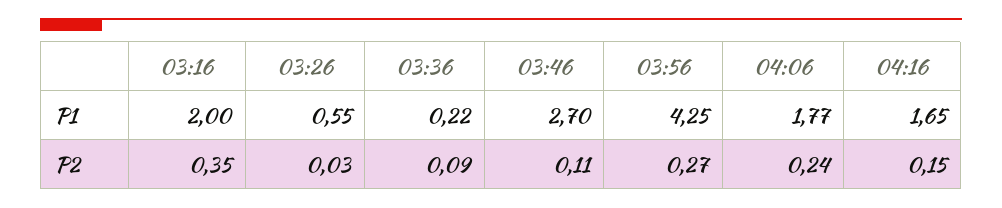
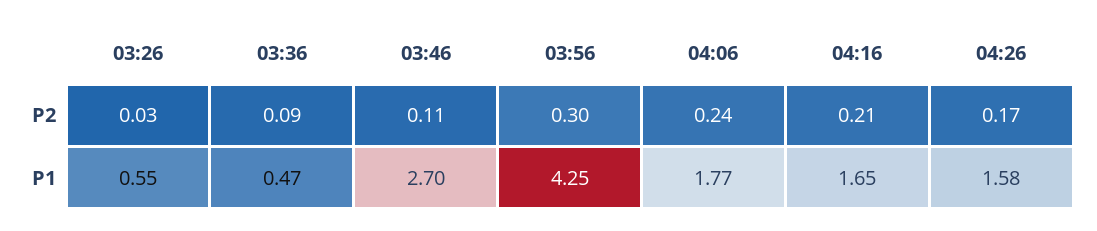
03:16, P1: 2 -> none
03:36, P1: 0.22 -> 0.47
03:16, P2: 0.35 -> none
03:56, P2: 0.27 -> 0.3
04:16, P2: 0.15 -> 0.21
04:26, P2: none -> 0.17
04:26, P1: none -> 1.58

